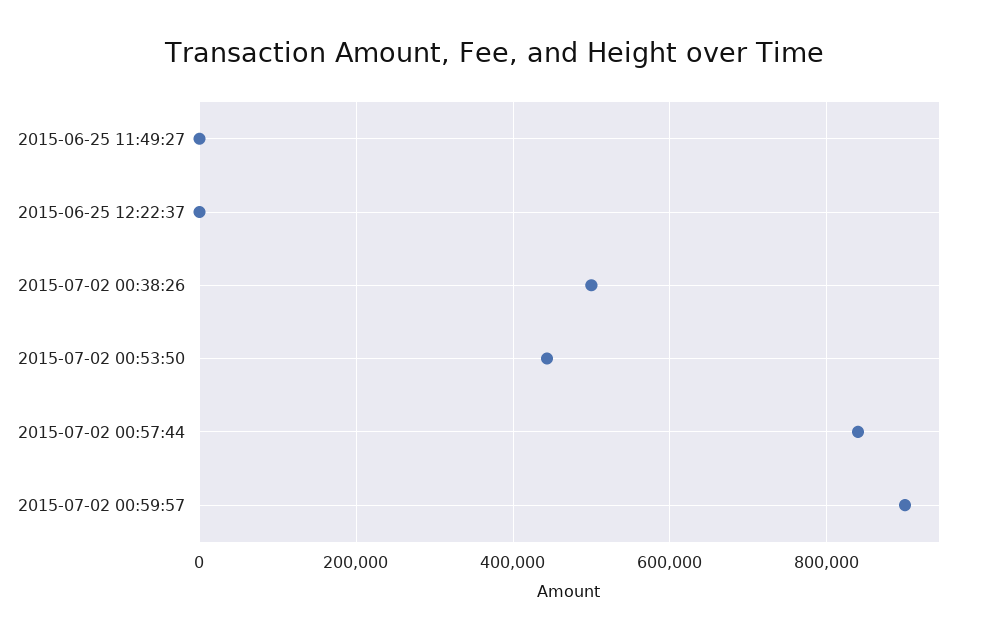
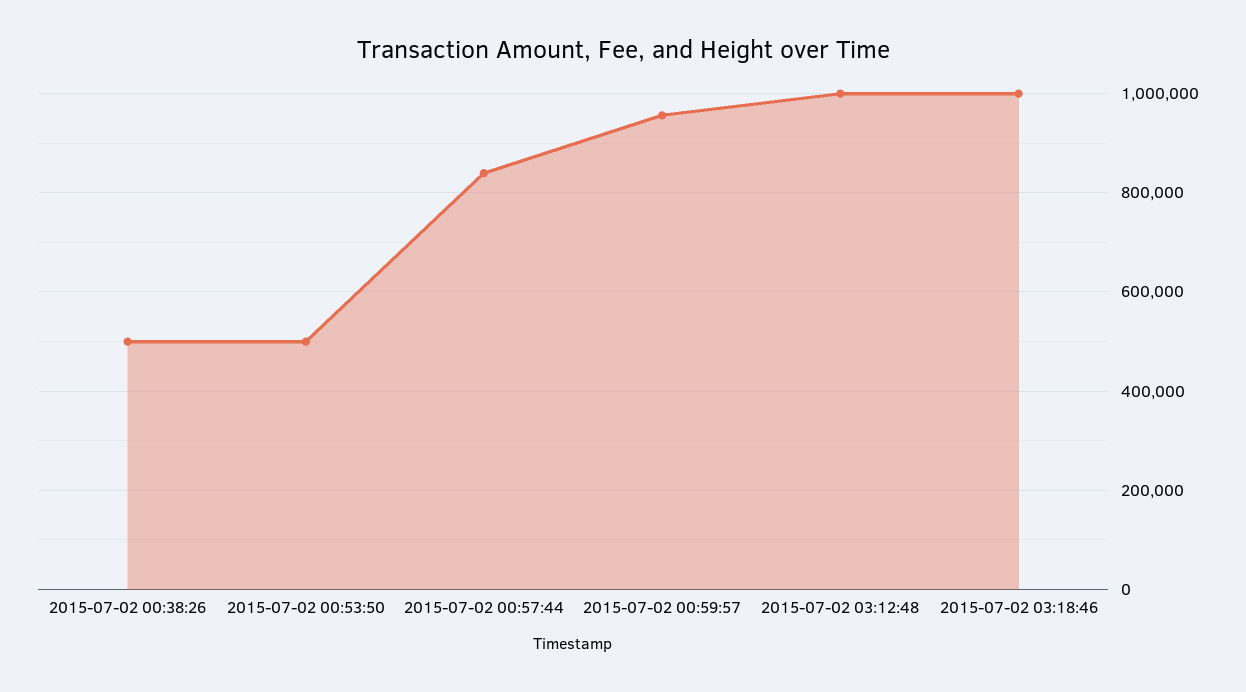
2015-06-25 11:49:27: 0 -> none
2015-06-25 12:22:37: 0 -> none
2015-07-02 00:53:50: 440000 -> 500000
2015-07-02 00:59:57: 900000 -> 960000
2015-07-02 03:12:48: none -> 1000000
2015-07-02 03:18:46: none -> 1000000

